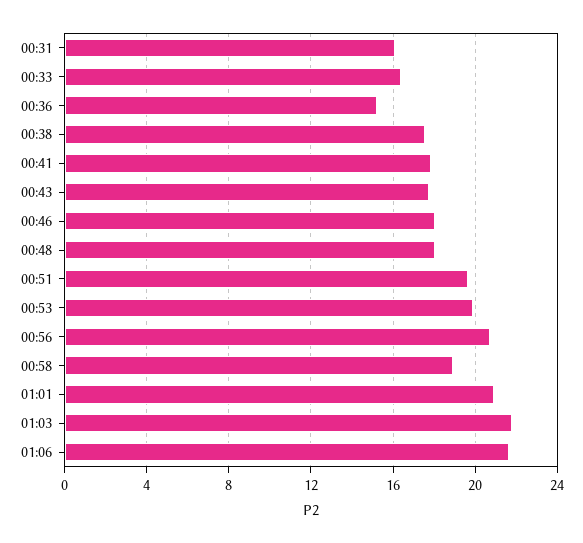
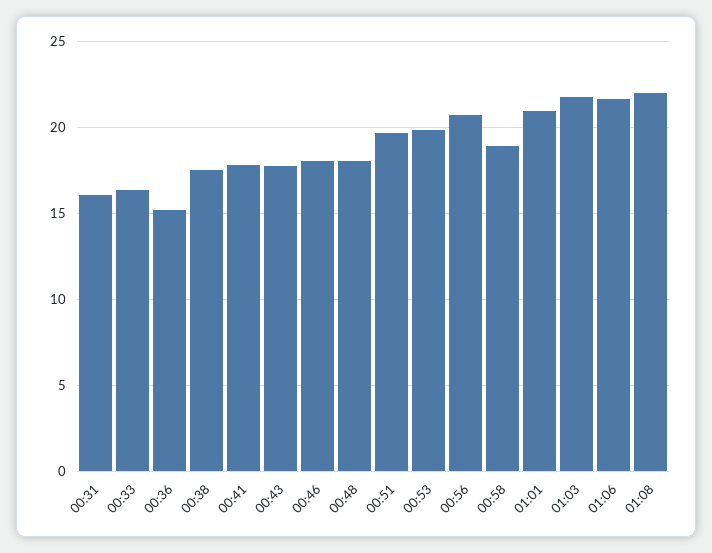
01:08: none -> 22

